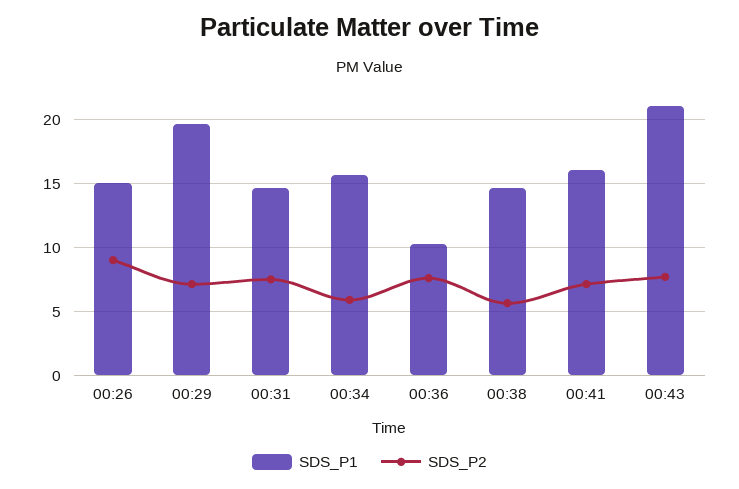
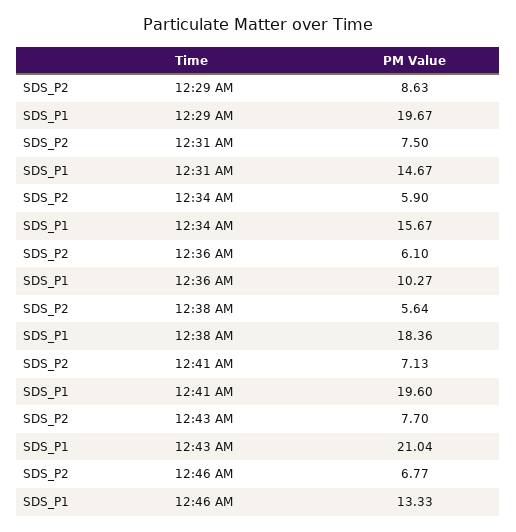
SDS_P1, 00:26: 15 -> none
SDS_P2, 00:26: 9 -> none
SDS_P2, 00:29: 7 -> 8.63
SDS_P2, 00:36: 7.5 -> 6.1
SDS_P1, 00:38: 14.5 -> 18.36
SDS_P1, 00:41: 16 -> 19.6
SDS_P2, 12:46 AM: none -> 6.77
SDS_P1, 12:46 AM: none -> 13.33

